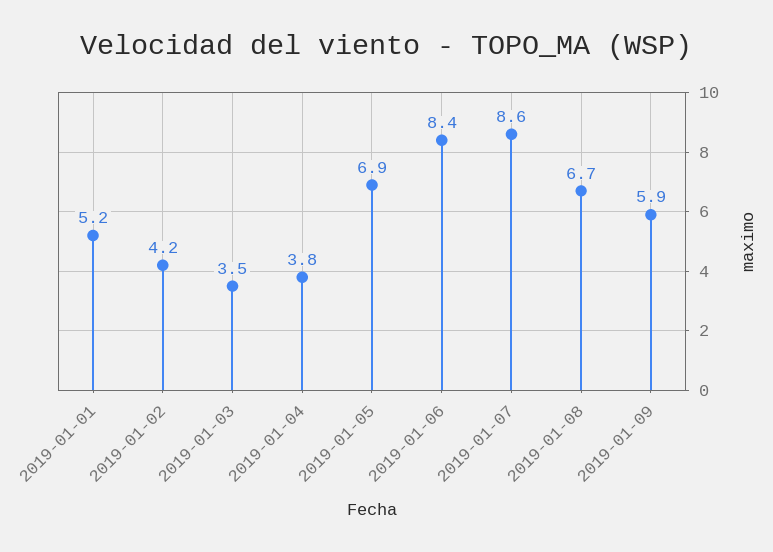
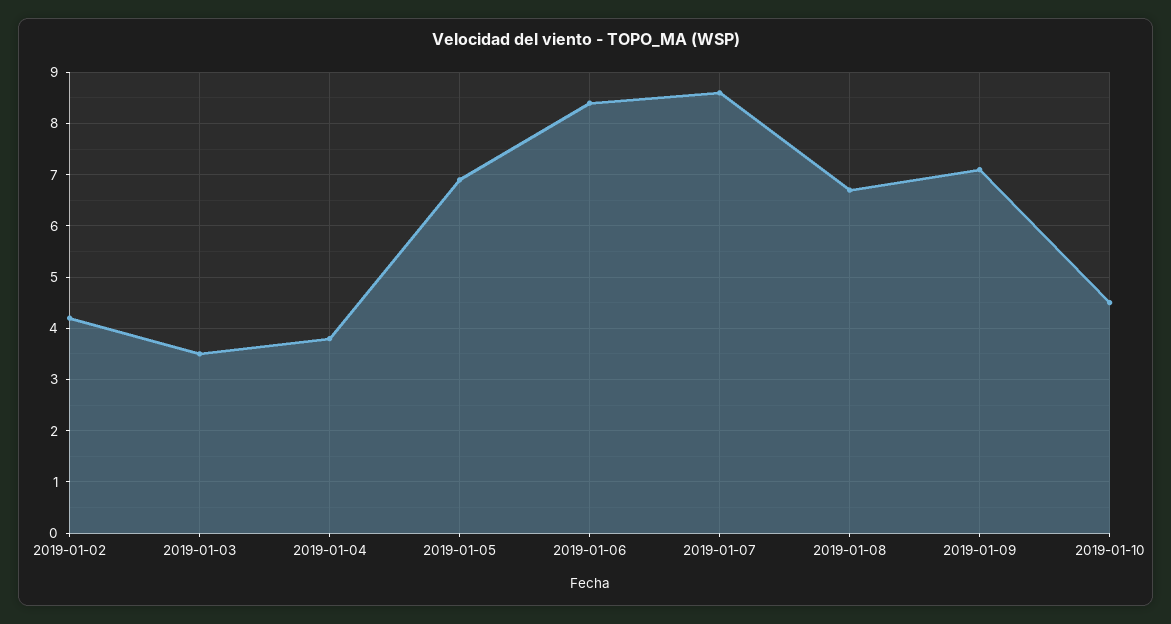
2019-01-01: 5.2 -> none
2019-01-09: 5.9 -> 7
2019-01-10: none -> 4.5

